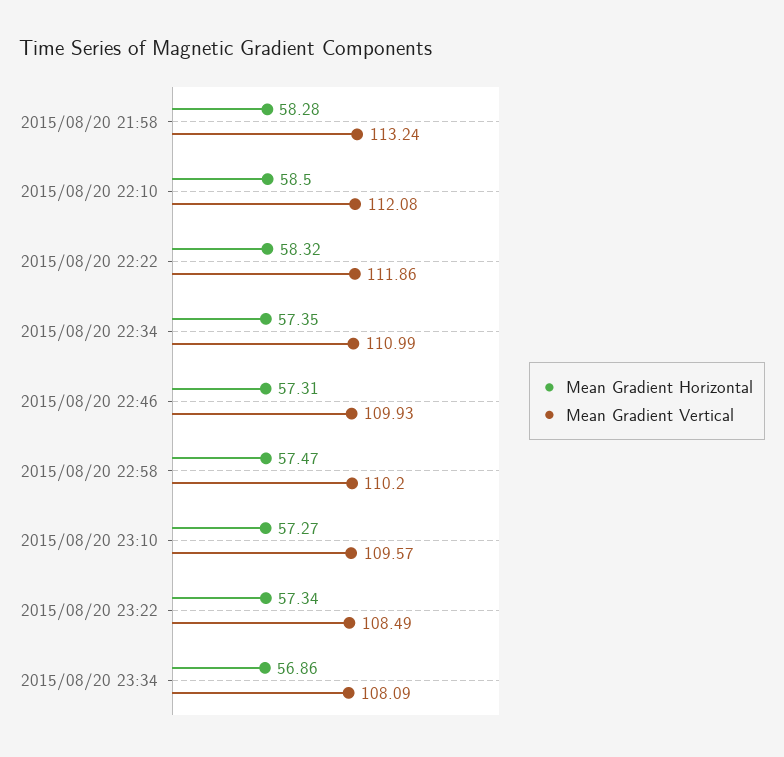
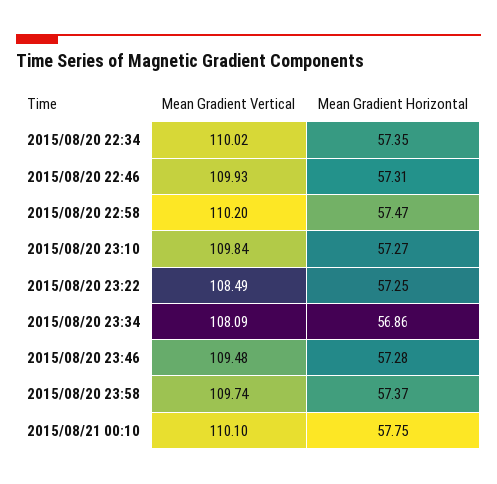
Mean Gradient Horizontal, 2015/08/20 21:58: 58.28 -> none
Mean Gradient Vertical, 2015/08/20 21:58: 113.24 -> none
Mean Gradient Horizontal, 2015/08/20 22:10: 58.5 -> none
Mean Gradient Vertical, 2015/08/20 22:10: 112.08 -> none
Mean Gradient Horizontal, 2015/08/20 22:22: 58.32 -> none
Mean Gradient Vertical, 2015/08/20 22:22: 111.86 -> none
Mean Gradient Vertical, 2015/08/20 22:34: 110.99 -> 110.02
Mean Gradient Vertical, 2015/08/20 23:10: 109.57 -> 109.84
Mean Gradient Horizontal, 2015/08/20 23:22: 57.34 -> 57.25
Mean Gradient Vertical, 2015/08/20 23:46: none -> 109.48
Mean Gradient Horizontal, 2015/08/20 23:46: none -> 57.28
Mean Gradient Vertical, 2015/08/20 23:58: none -> 109.74
Mean Gradient Horizontal, 2015/08/20 23:58: none -> 57.37
Mean Gradient Vertical, 2015/08/21 00:10: none -> 110.1
Mean Gradient Horizontal, 2015/08/21 00:10: none -> 57.75

